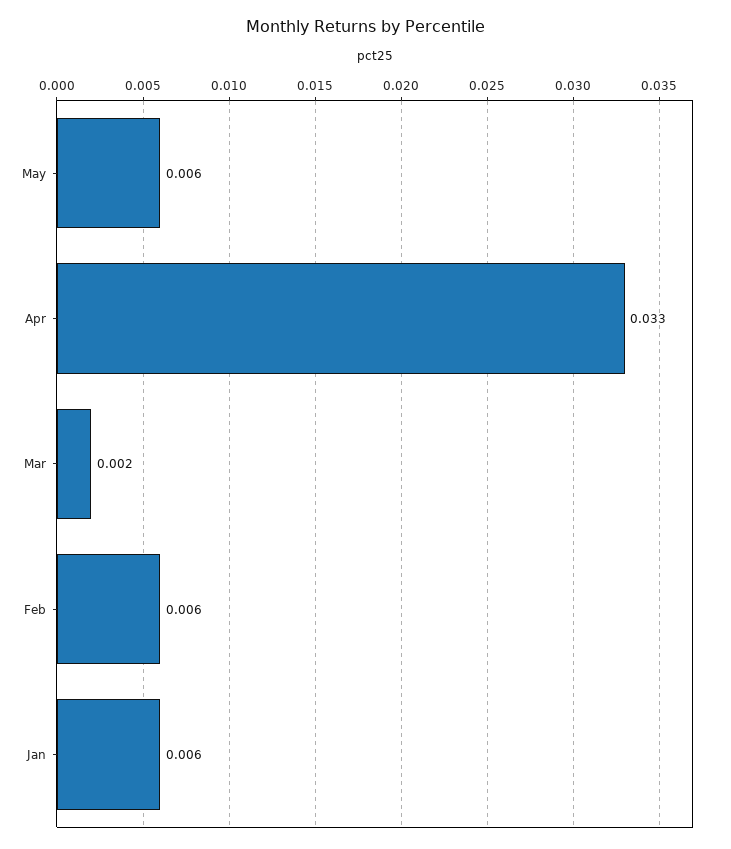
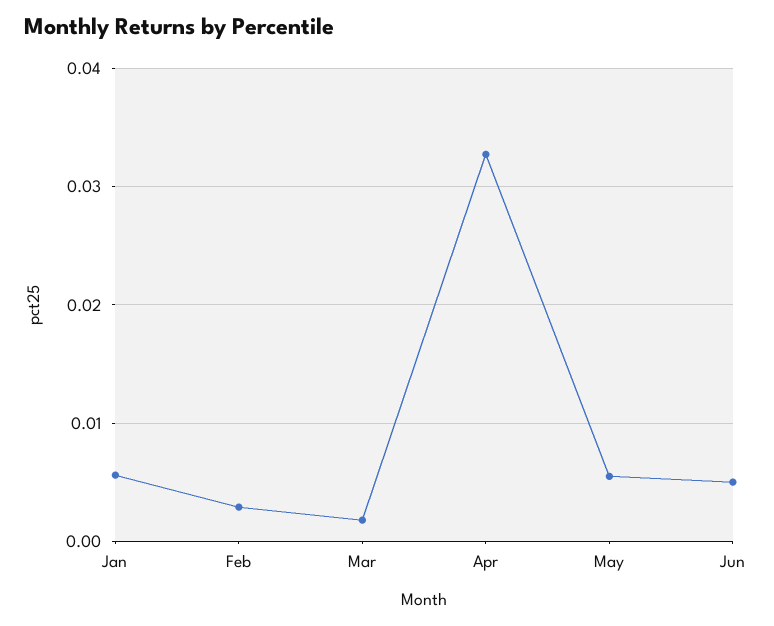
Feb: 0.006 -> 0.003
Jun: none -> 0.005

